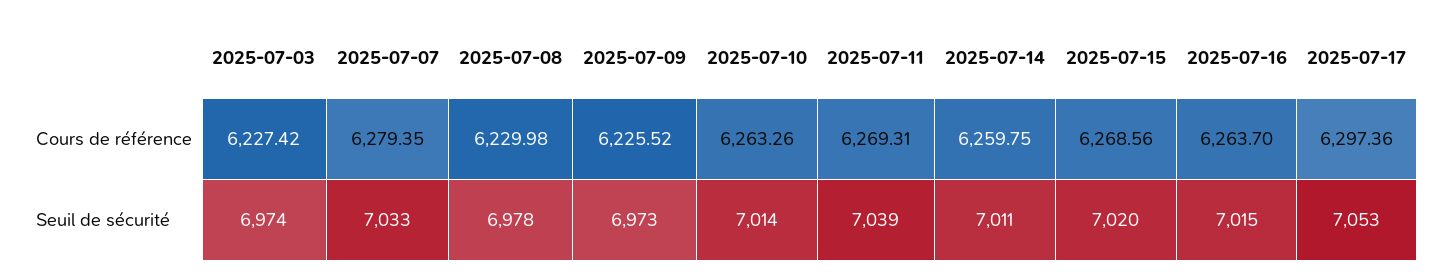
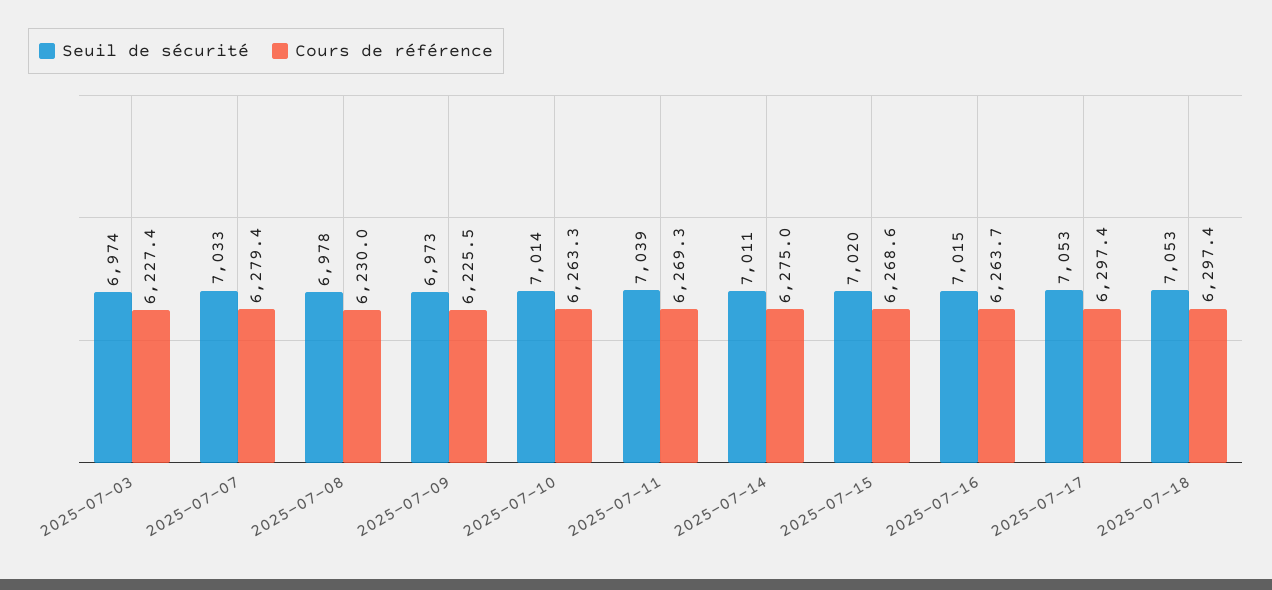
Cours de référence, 2025-07-14: 6259.75 -> 6275
Seuil de sécurité, 2025-07-18: none -> 7053
Cours de référence, 2025-07-18: none -> 6297.4

